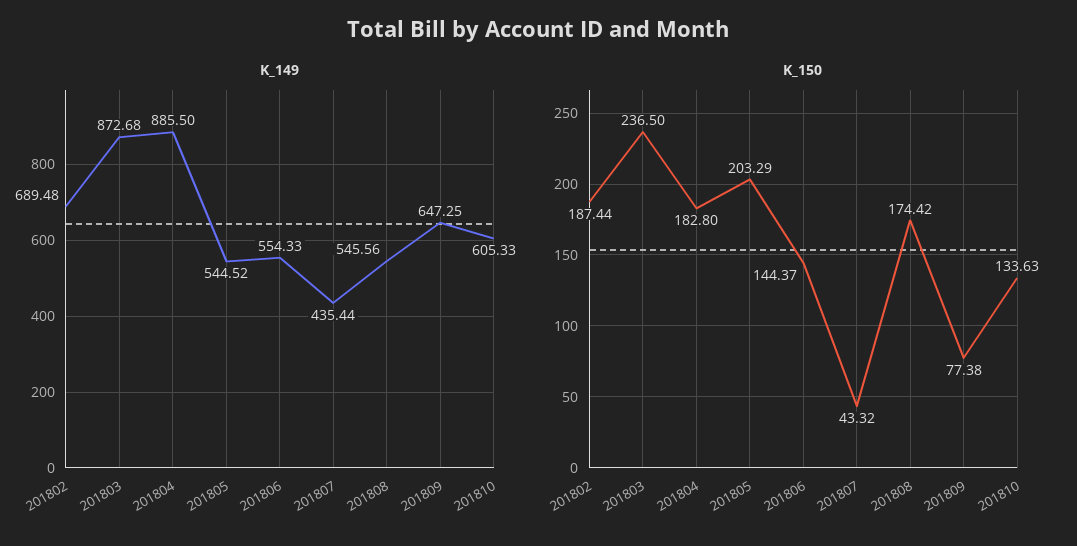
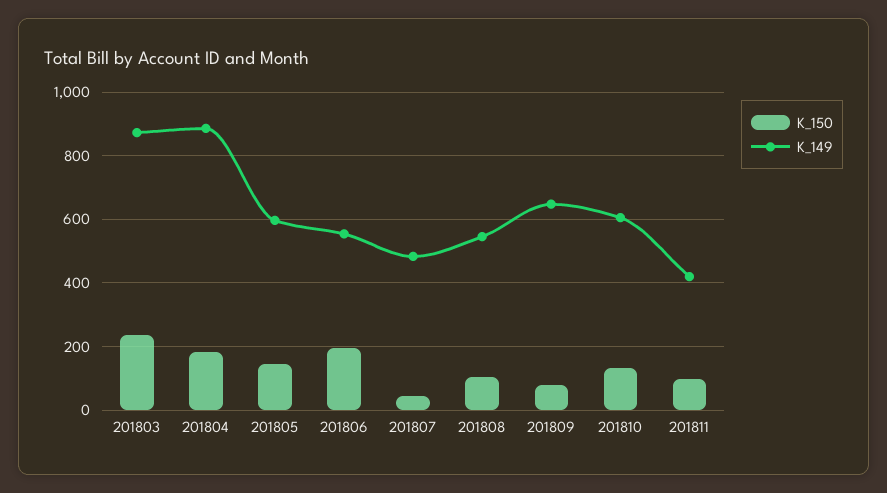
K_149, 201802: 689.48 -> none
K_149, 201805: 544.52 -> 600
K_149, 201807: 435.44 -> 480
K_150, 201802: 187.44 -> none
K_150, 201805: 203.29 -> 140
K_150, 201806: 144.37 -> 200
K_150, 201808: 174.42 -> 100
K_150, 201811: none -> 100
K_149, 201811: none -> 420

